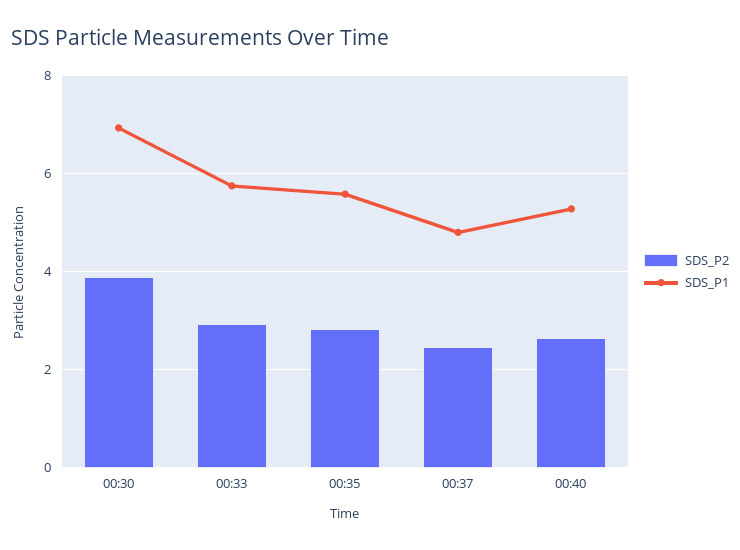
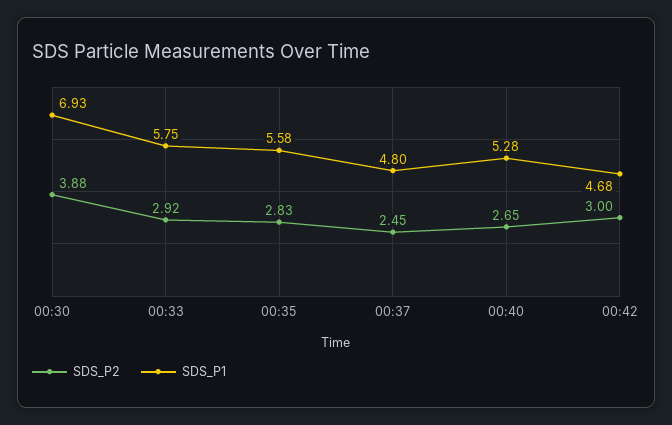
SDS_P2, 00:42: none -> 3
SDS_P1, 00:42: none -> 4.68

